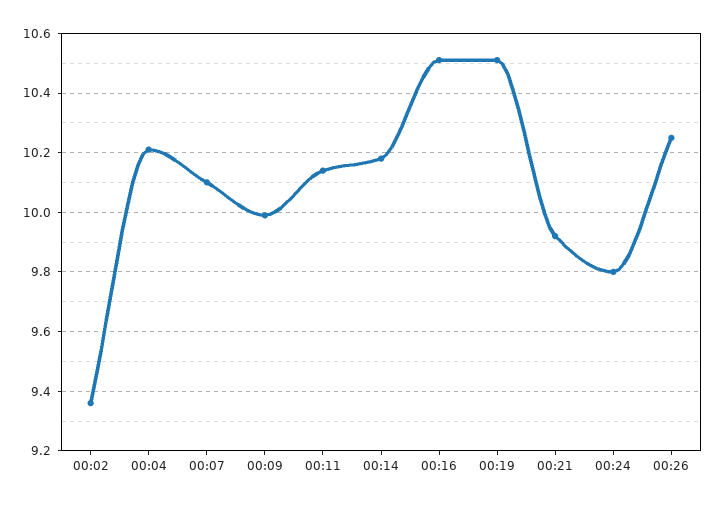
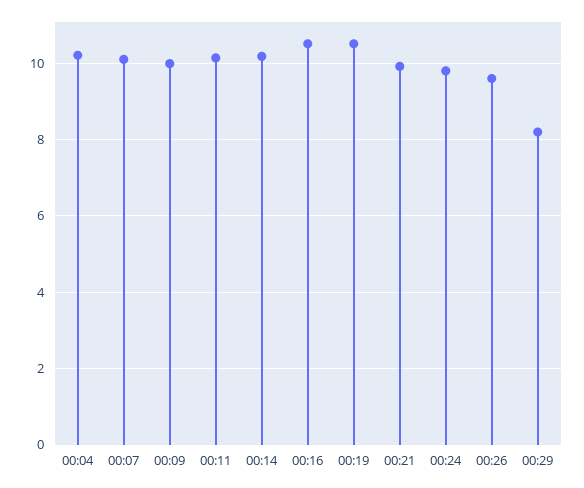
00:02: 9.35 -> none
00:26: 10.25 -> 9.6
00:29: none -> 8.2

